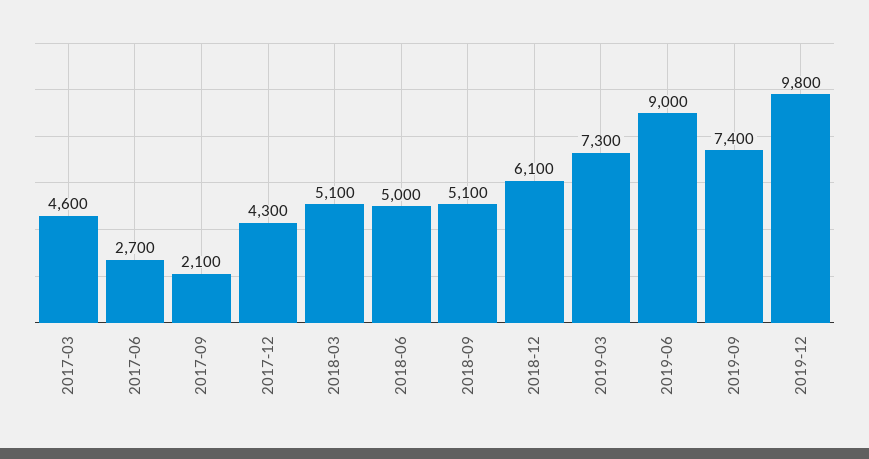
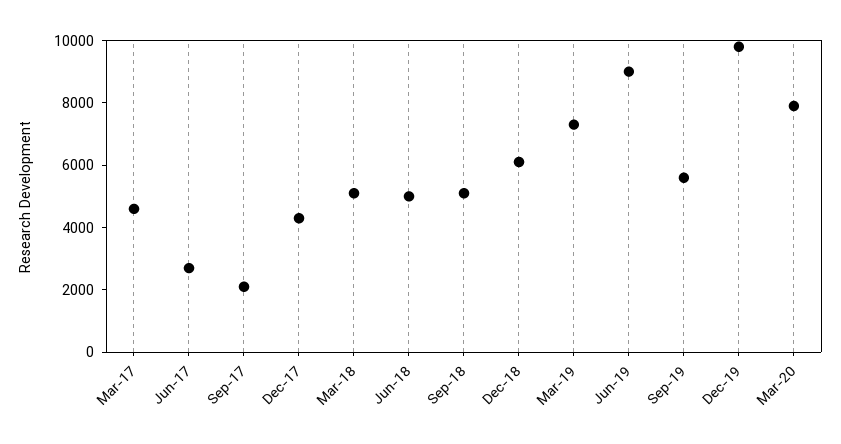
2019-09: 7400 -> 5500
Mar-20: none -> 8000

